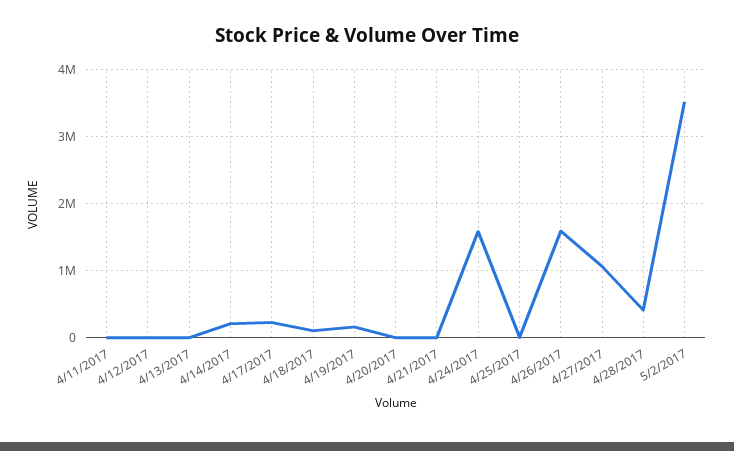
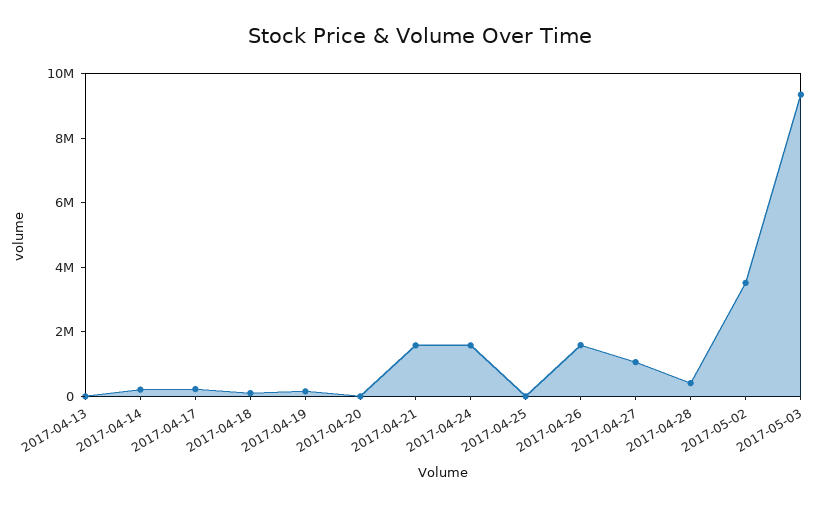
4/11/2017: 0 -> none
4/12/2017: 0 -> none
4/21/2017: 0 -> 1500000
2017-05-03: none -> 9500000

